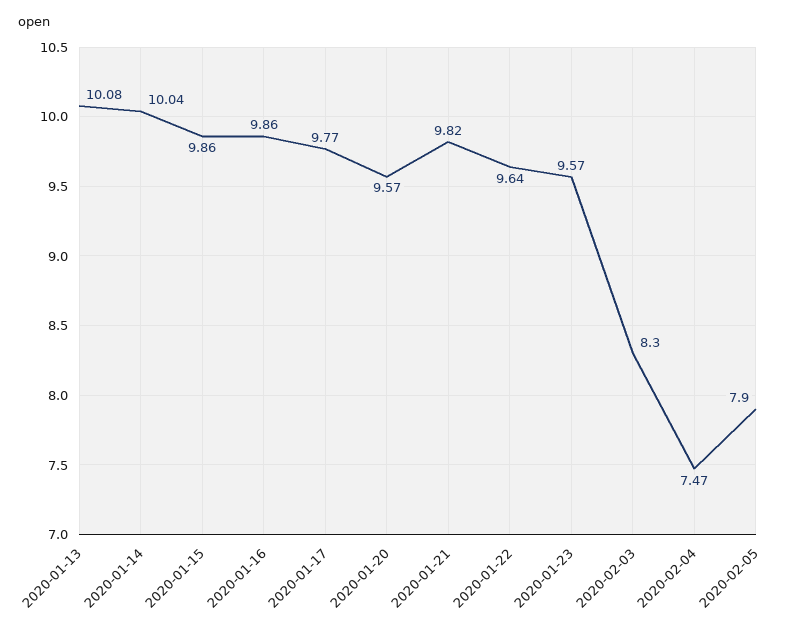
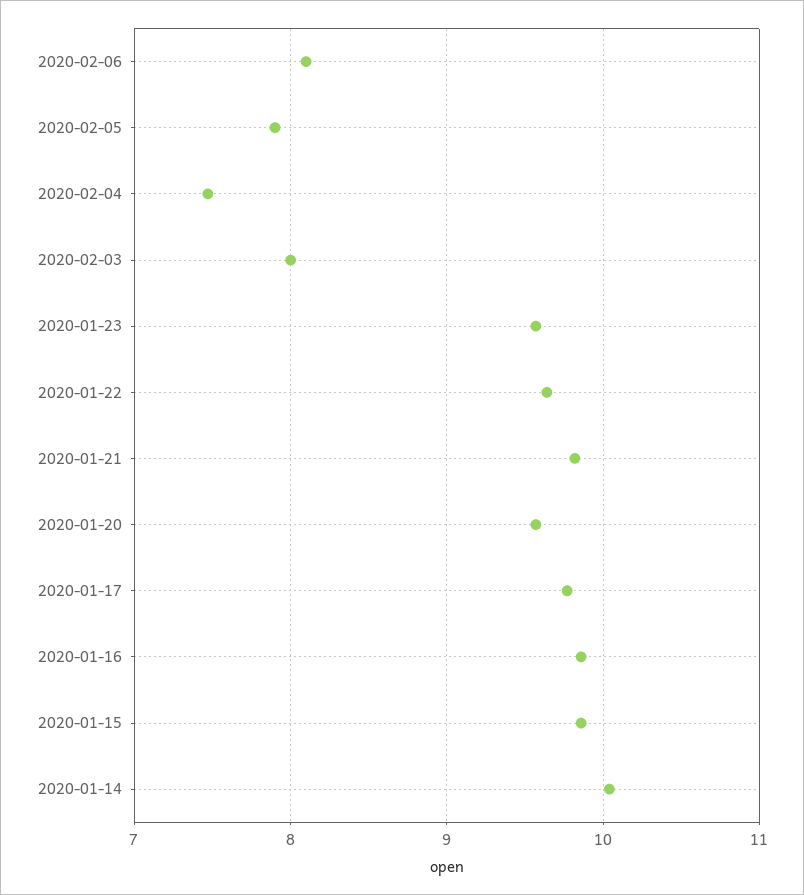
2020-01-13: 10.08 -> none
2020-02-03: 8.3 -> 8
2020-02-06: none -> 8.1

